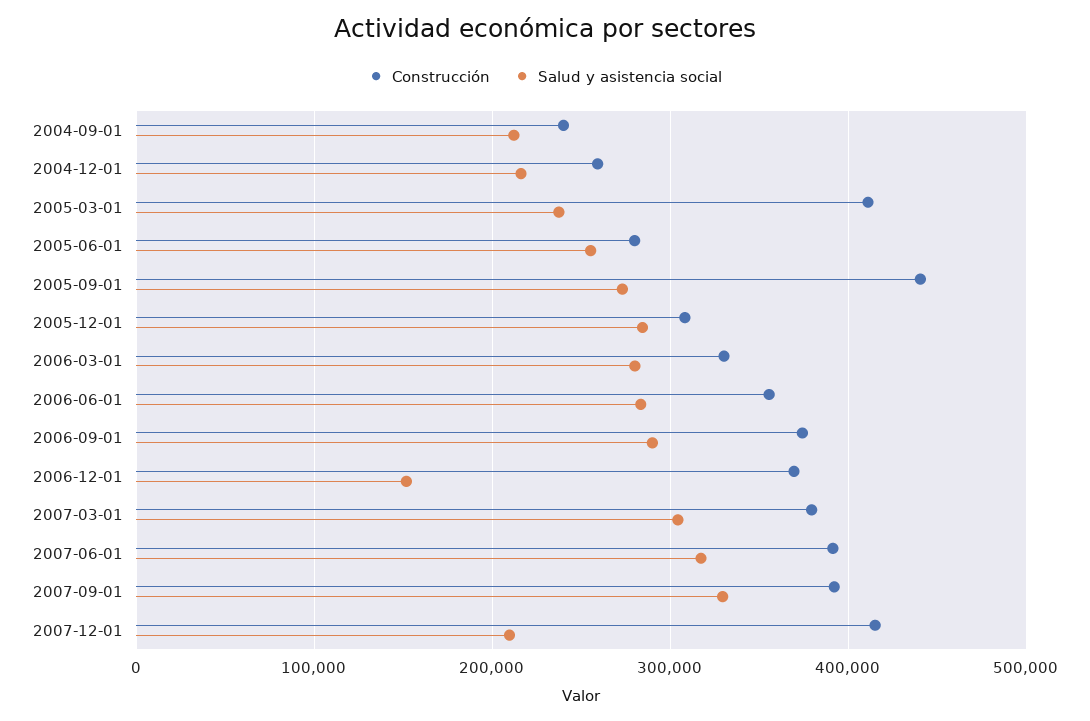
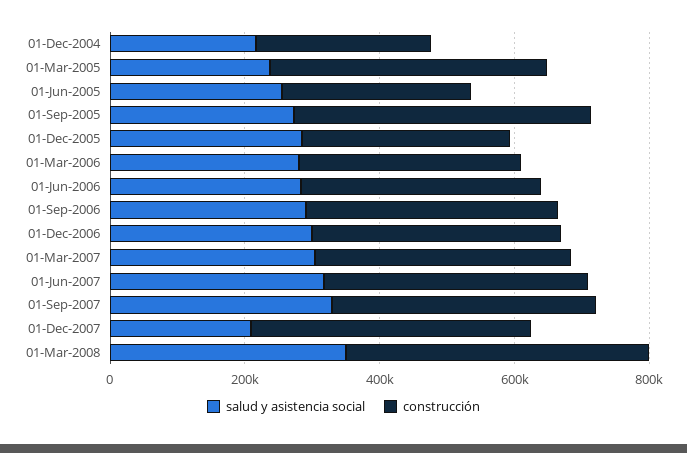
Construcción, 2004-09-01: 240000 -> none
Salud y asistencia social, 2004-09-01: 210000 -> none
Salud y asistencia social, 2006-12-01: 150000 -> 300000
Salud y asistencia social, 01-Mar-2008: none -> 350000
Construcción, 01-Mar-2008: none -> 450000

